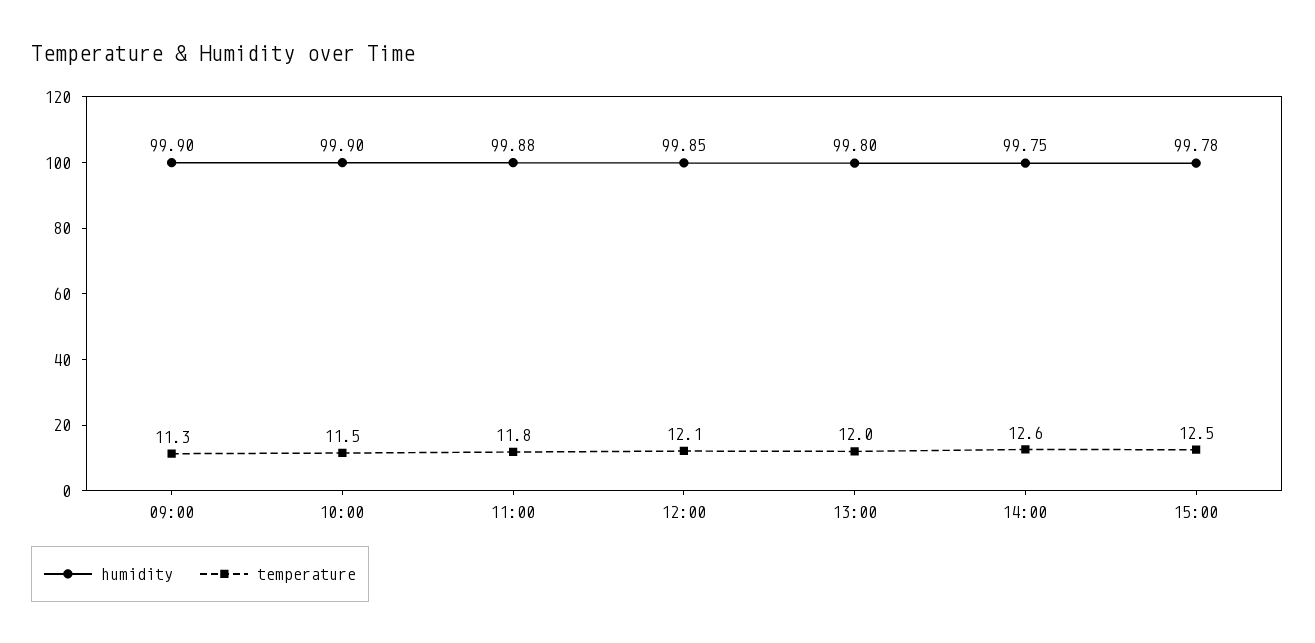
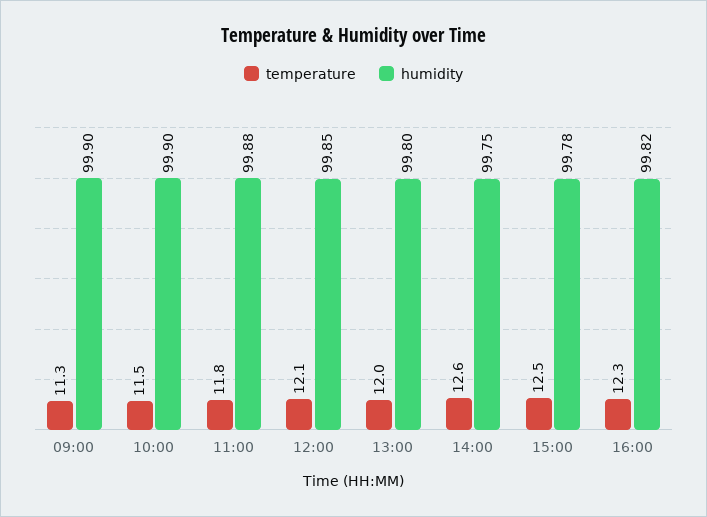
temperature, 16:00: none -> 12.3
humidity, 16:00: none -> 99.82

